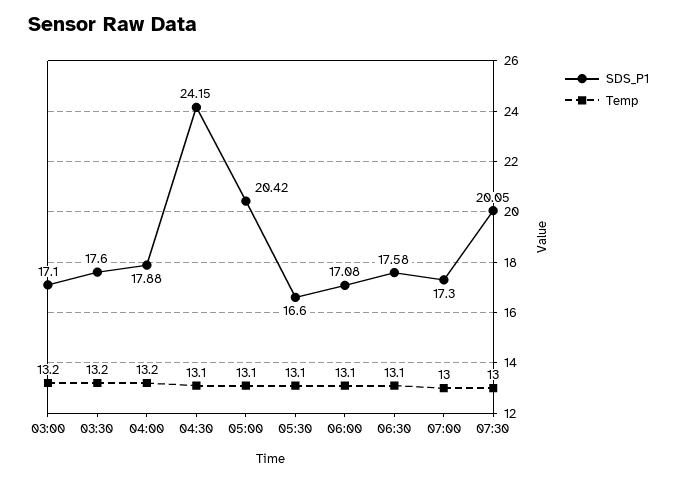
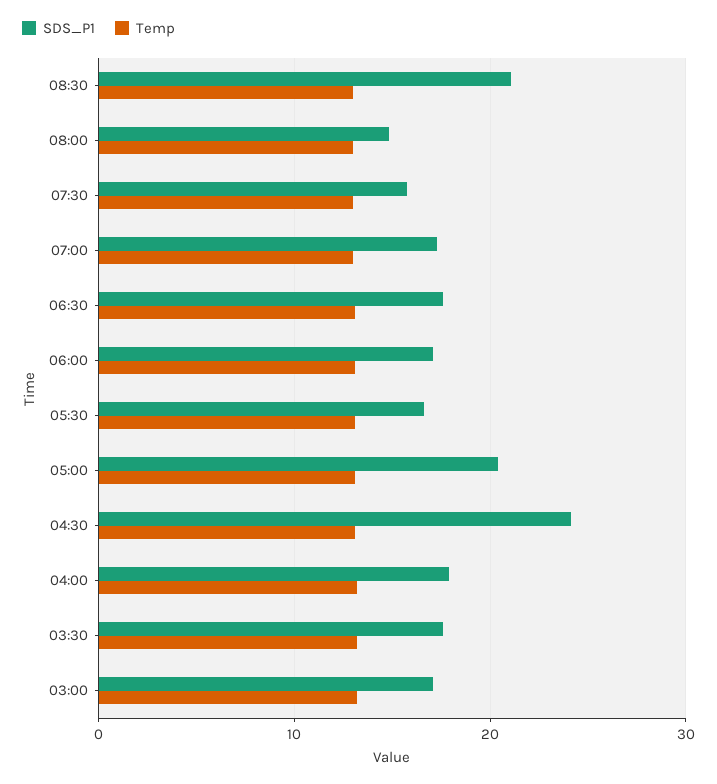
SDS_P1, 07:30: 20.05 -> 16
SDS_P1, 08:30: none -> 21
Temp, 08:30: none -> 13
SDS_P1, 08:00: none -> 15
Temp, 08:00: none -> 13

